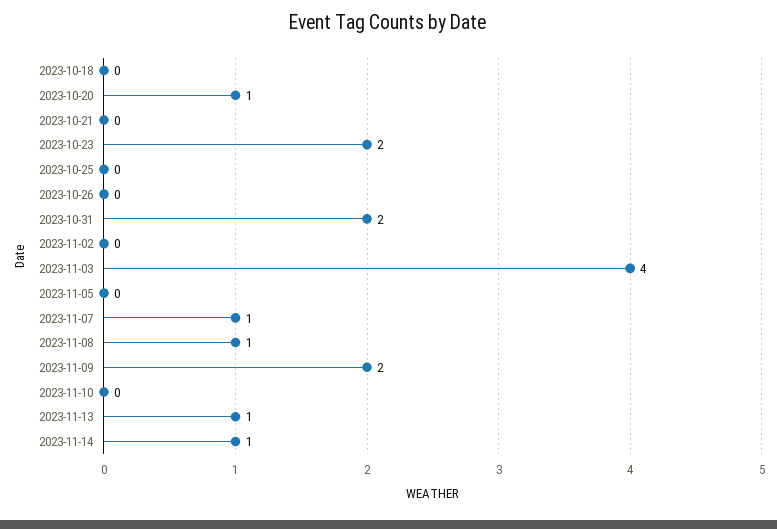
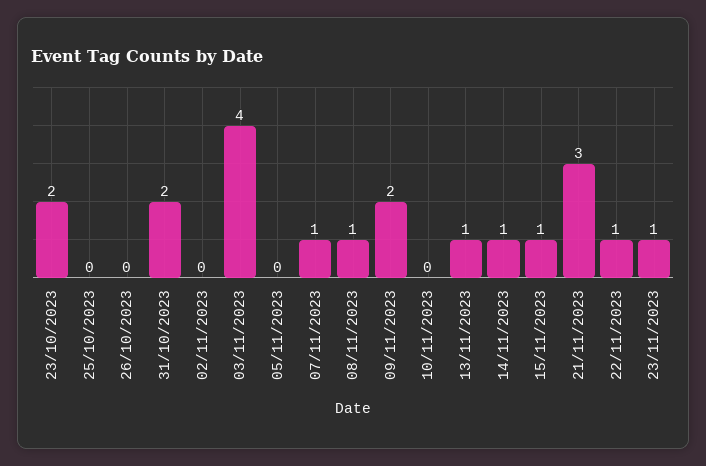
2023-10-18: 0 -> none
2023-10-20: 1 -> none
2023-10-21: 0 -> none
15/11/2023: none -> 1
21/11/2023: none -> 3
22/11/2023: none -> 1
23/11/2023: none -> 1

